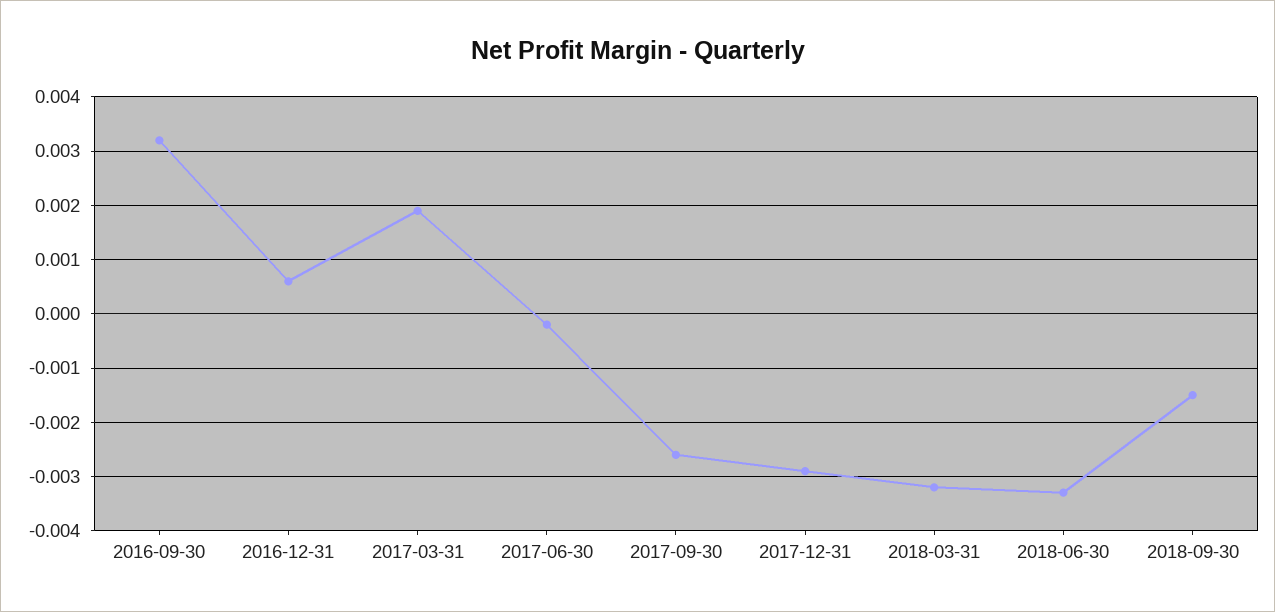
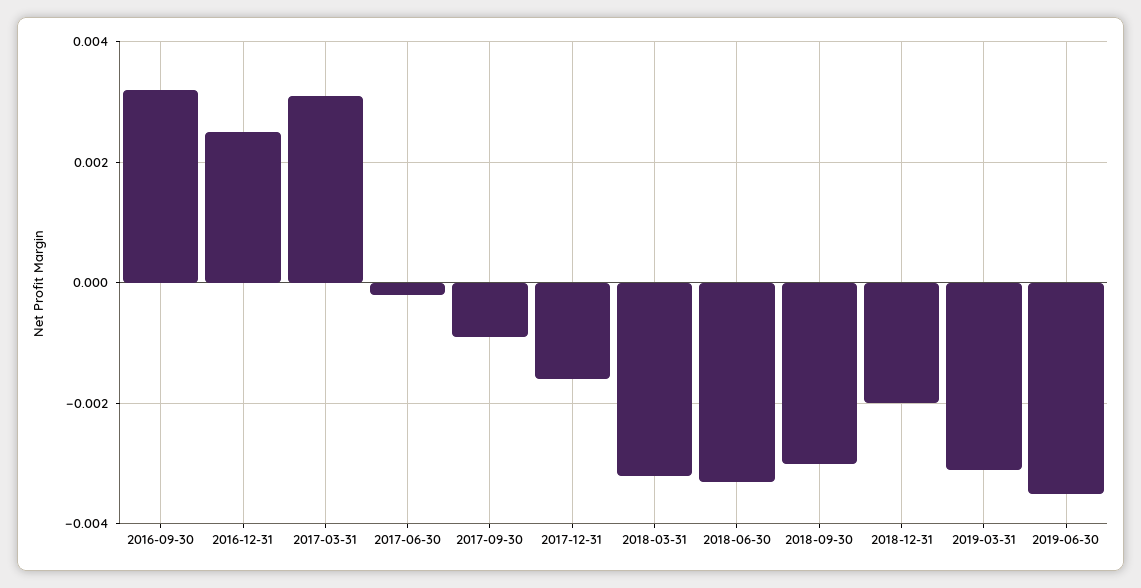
2016-12-31: 0.0005 -> 0.0025
2017-03-31: 0.002 -> 0.003
2017-09-30: -0.0025 -> -0.001
2017-12-31: -0.003 -> -0.0015
2018-09-30: -0.0015 -> -0.003
2018-12-31: none -> -0.002
2019-03-31: none -> -0.003
2019-06-30: none -> -0.0035

